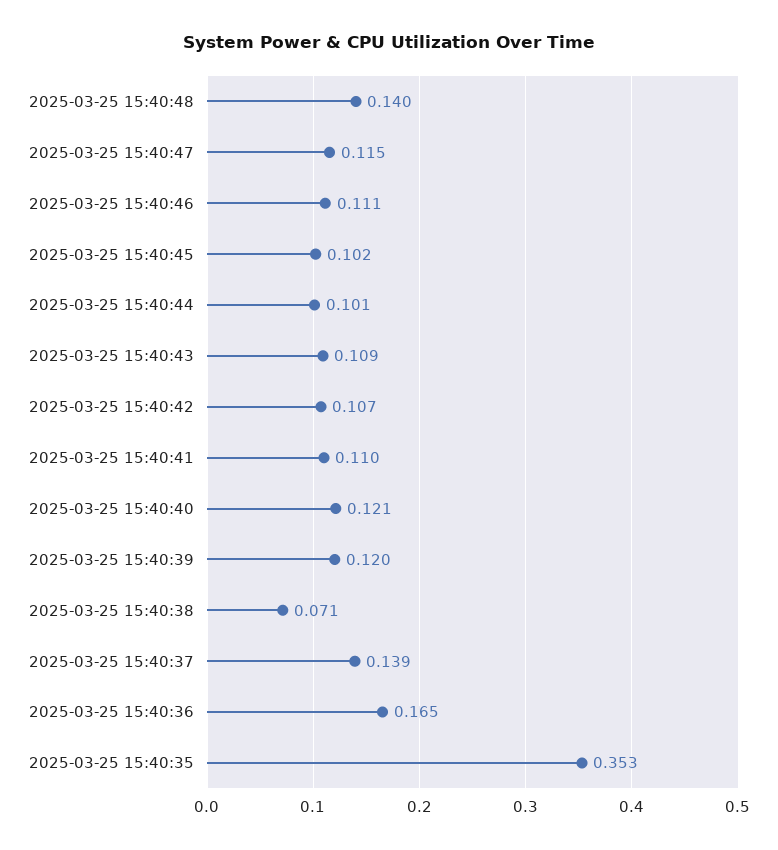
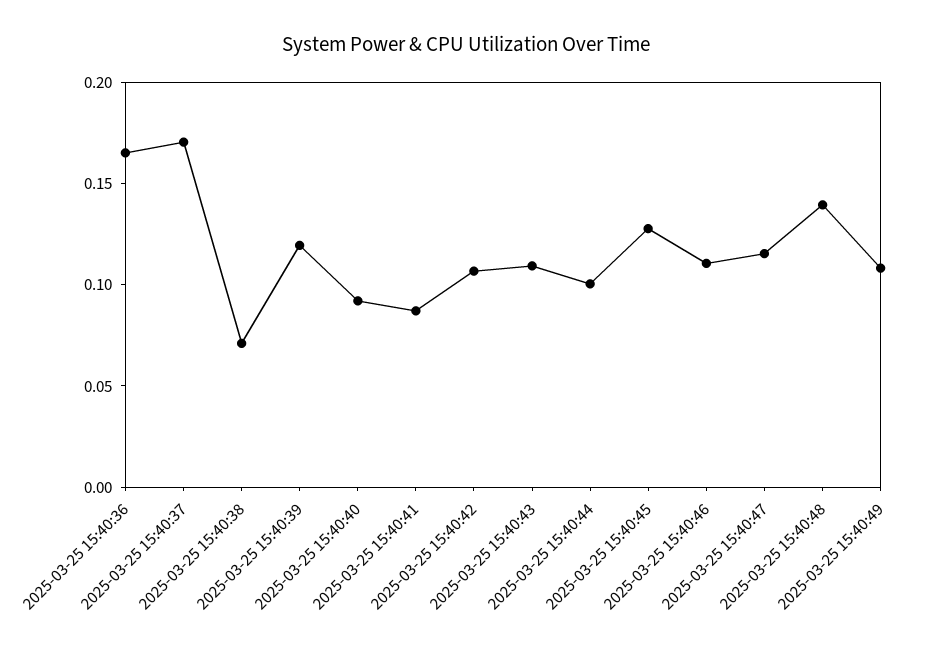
2025-03-25 15:40:45: 0.102 -> 0.13
2025-03-25 15:40:41: 0.11 -> 0.09
2025-03-25 15:40:40: 0.121 -> 0.09
2025-03-25 15:40:37: 0.139 -> 0.17
2025-03-25 15:40:35: 0.353 -> none
2025-03-25 15:40:49: none -> 0.11

